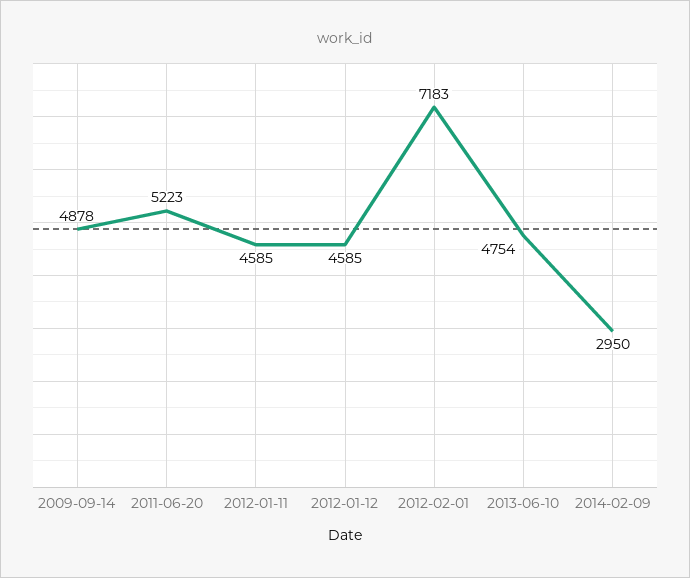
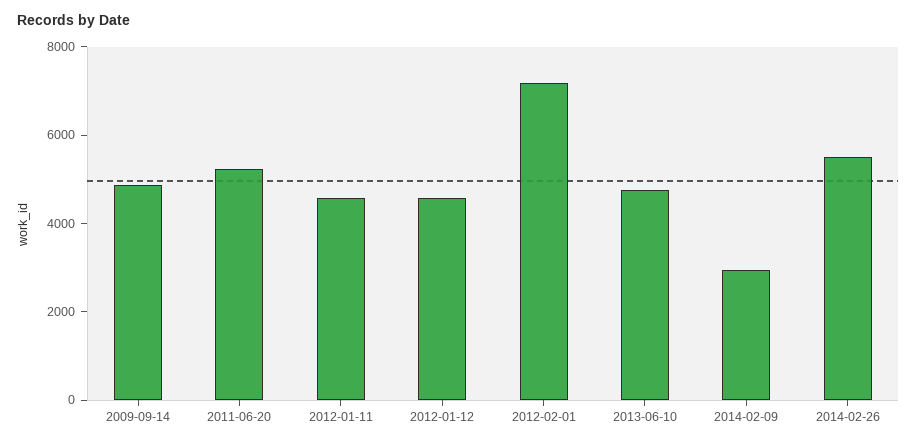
2014-02-26: none -> 5500

